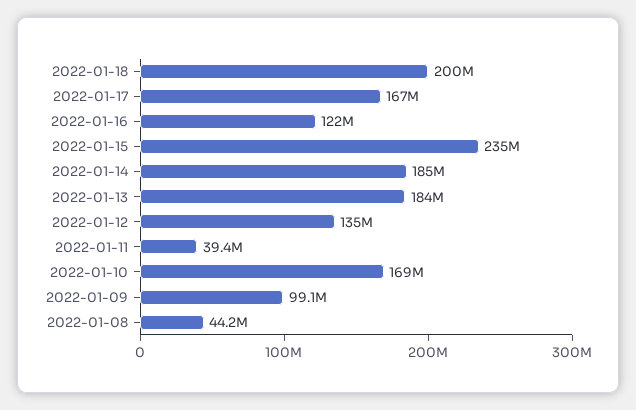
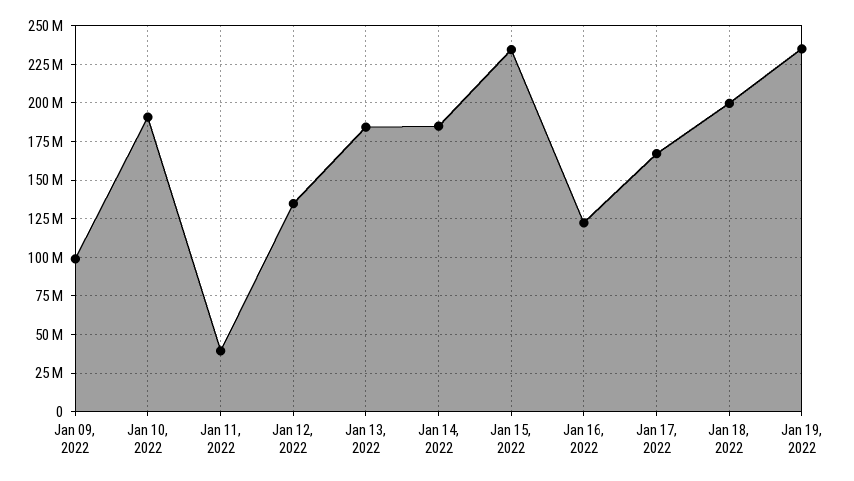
2022-01-10: 169000000 -> 190000000
2022-01-08: 44200000 -> none
Jan 19, 2022: none -> 235000000

